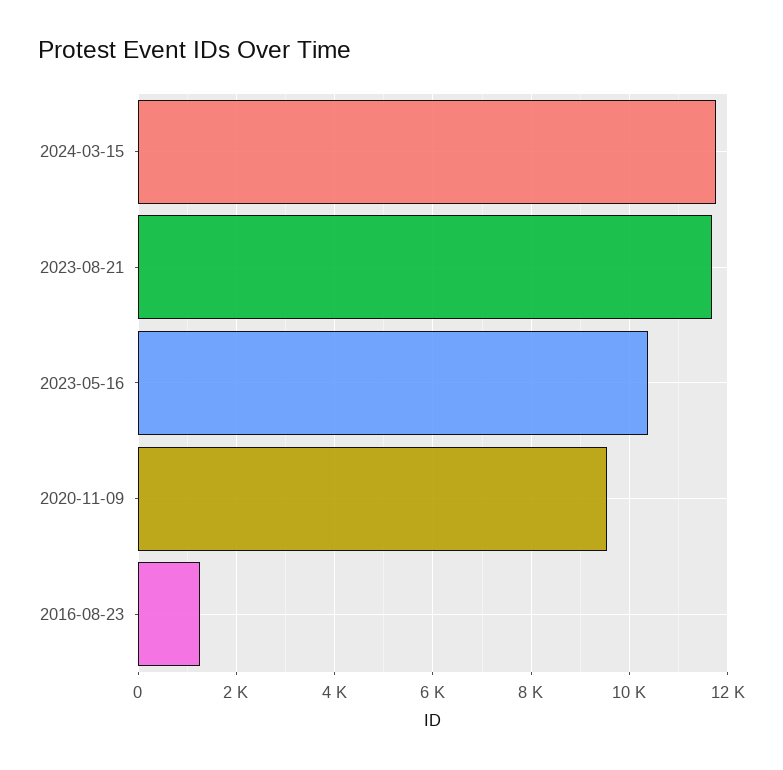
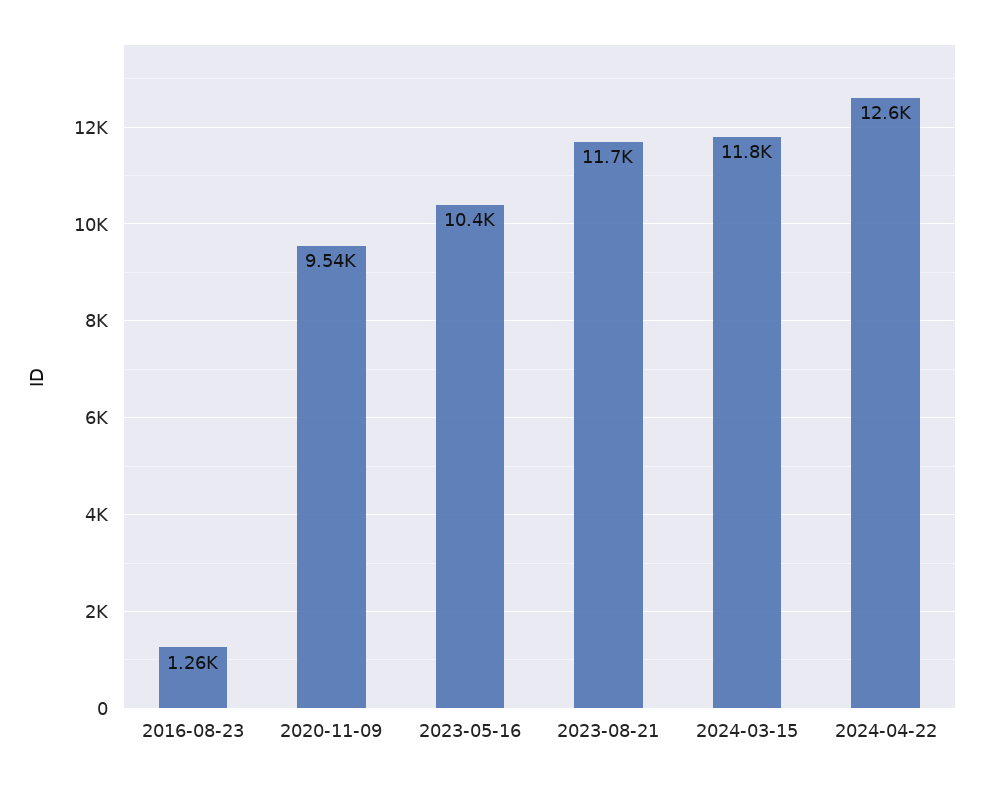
2024-04-22: none -> 12600

